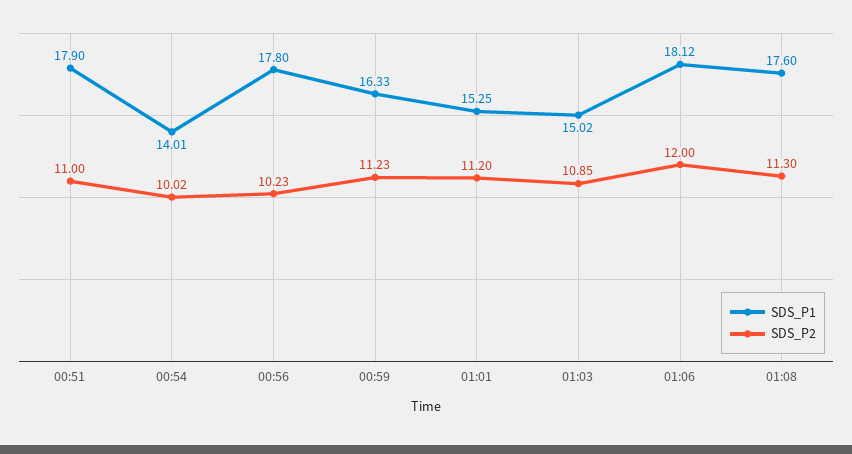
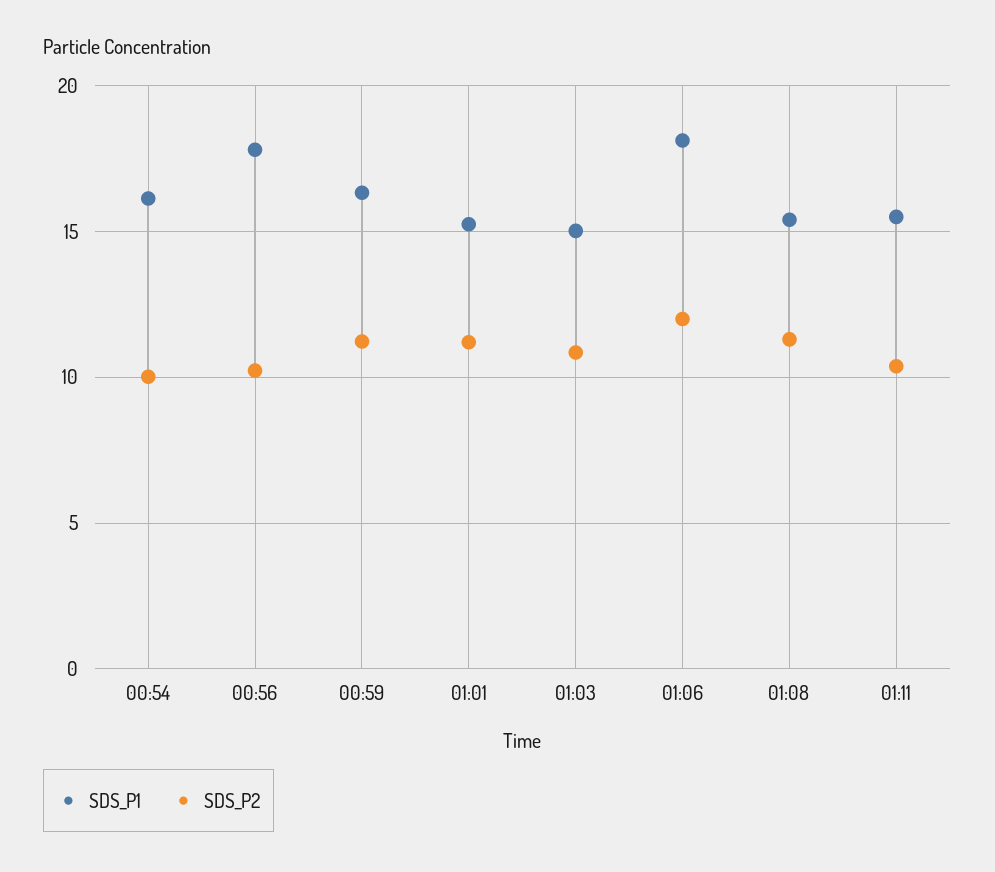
SDS_P1, 00:51: 17.9 -> none
SDS_P2, 00:51: 11 -> none
SDS_P1, 00:54: 14.01 -> 16
SDS_P1, 01:08: 17.6 -> 15.5
SDS_P1, 01:11: none -> 15.5
SDS_P2, 01:11: none -> 10.5

